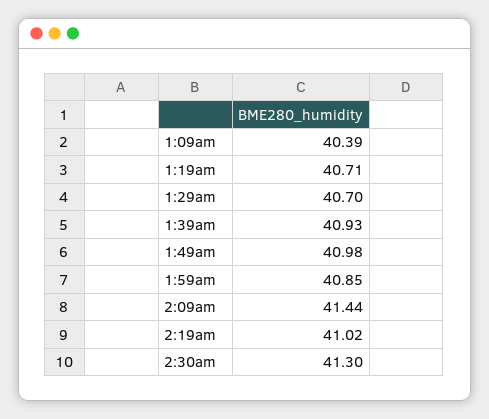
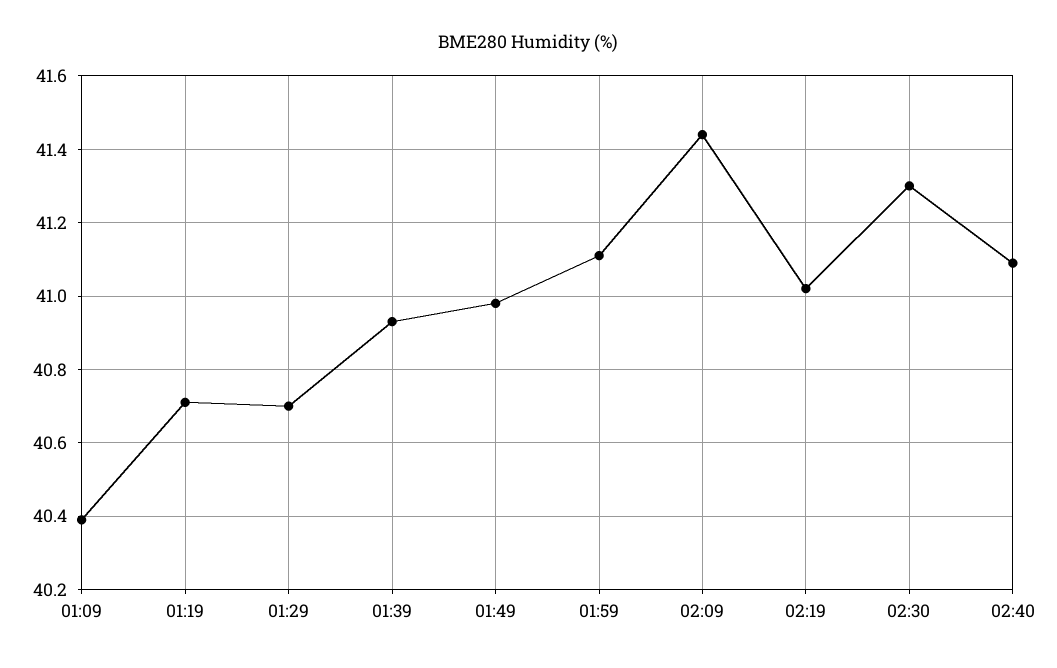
1:59am: 40.85 -> 41.1
02:40: none -> 41.1

